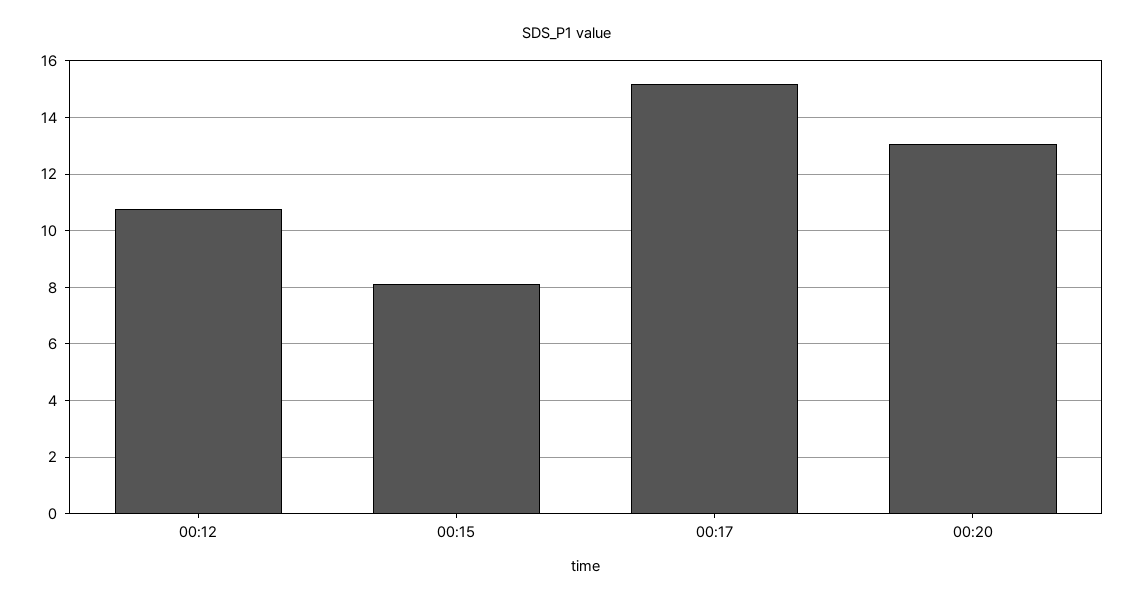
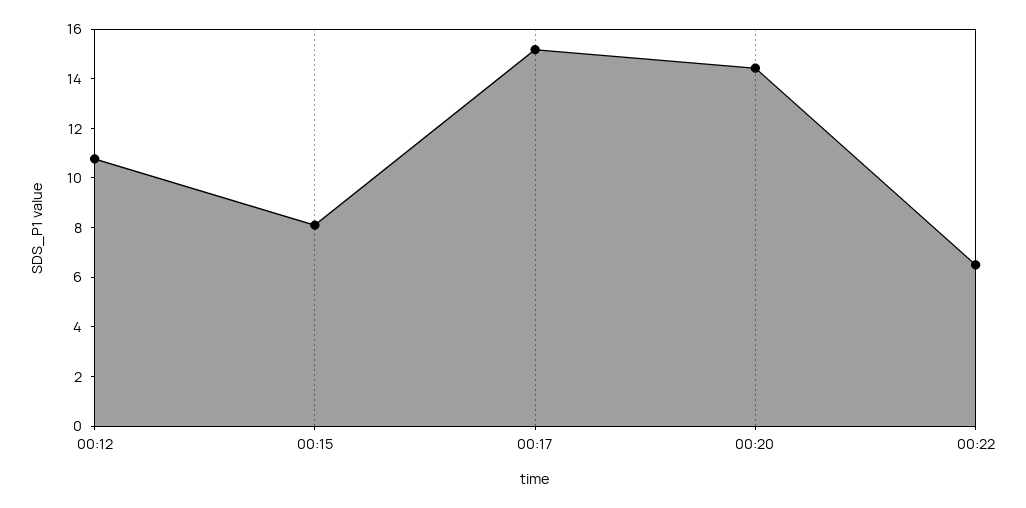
00:20: 13 -> 14.5
00:22: none -> 6.5

